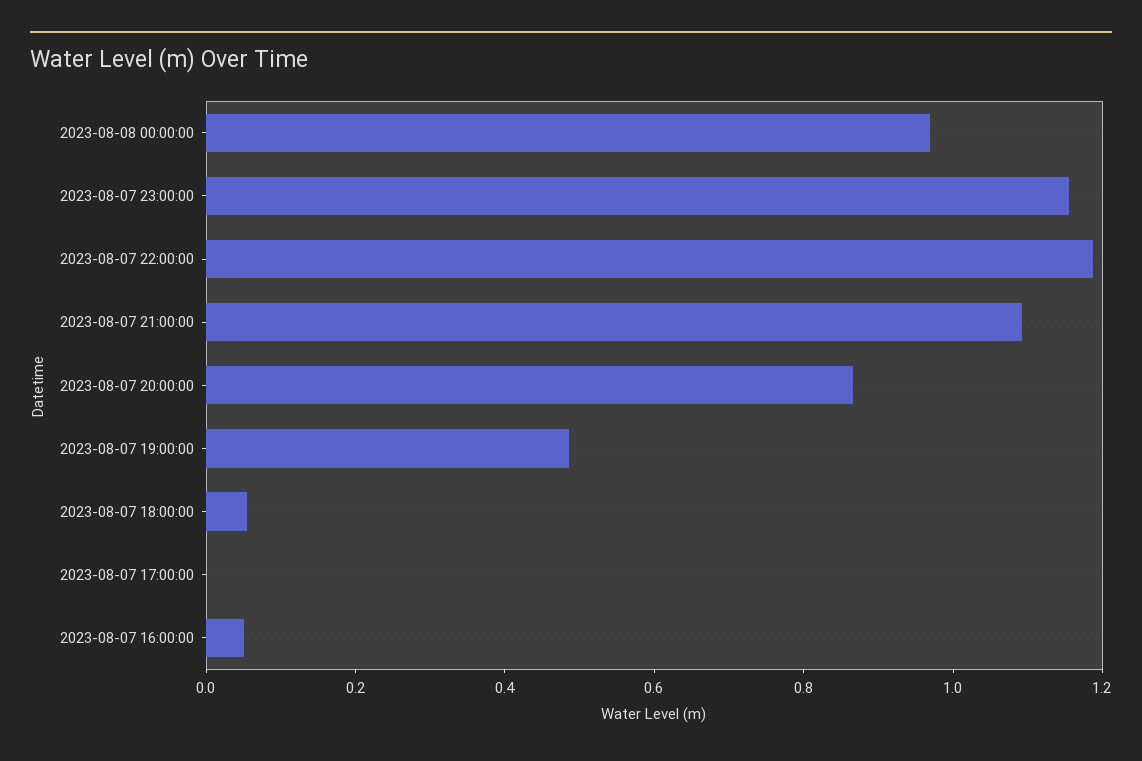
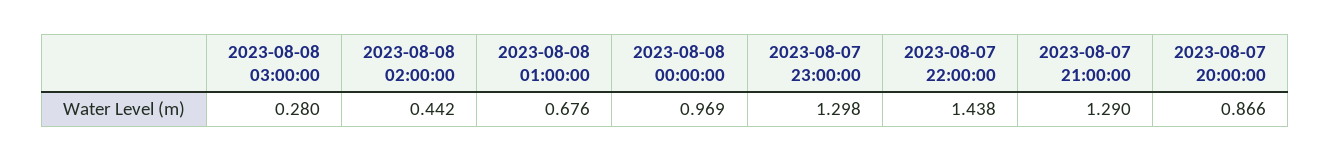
2023-08-07 23:00:00: 1.15 -> 1.298
2023-08-07 22:00:00: 1.2 -> 1.438
2023-08-07 21:00:00: 1.1 -> 1.29
2023-08-07 19:00:00: 0.5 -> none
2023-08-07 18:00:00: 0.05 -> none
2023-08-07 17:00:00: 0 -> none
2023-08-07 16:00:00: 0.05 -> none
2023-08-08 03:00:00: none -> 0.28
2023-08-08 02:00:00: none -> 0.442
2023-08-08 01:00:00: none -> 0.676

